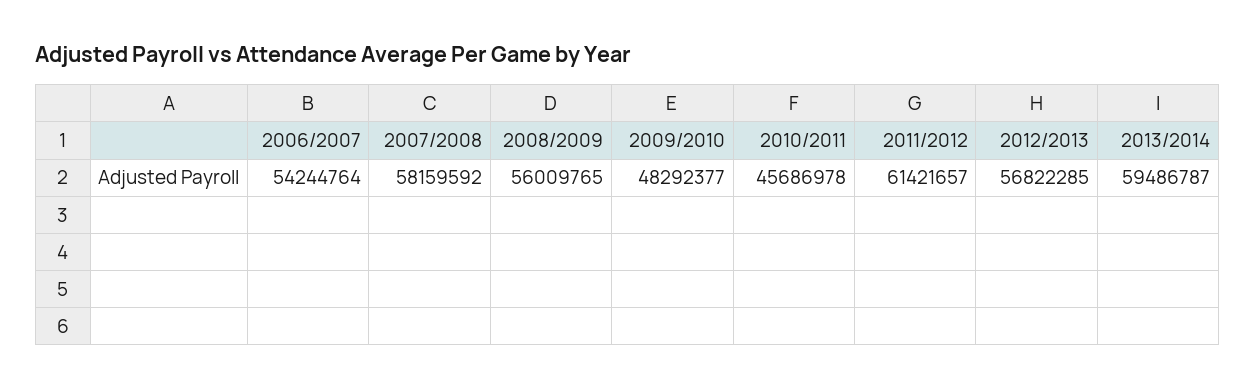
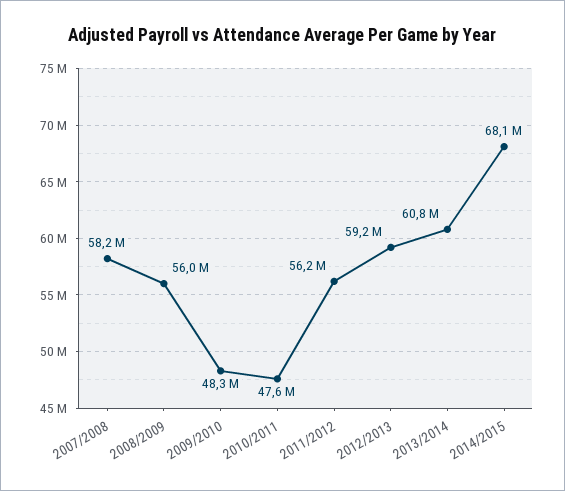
2006/2007: 54244764 -> none
2010/2011: 45686978 -> 47600000
2011/2012: 61421657 -> 56200000
2012/2013: 56822285 -> 59200000
2013/2014: 59486787 -> 60800000
2014/2015: none -> 68100000

